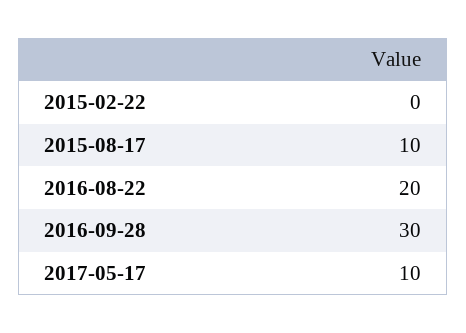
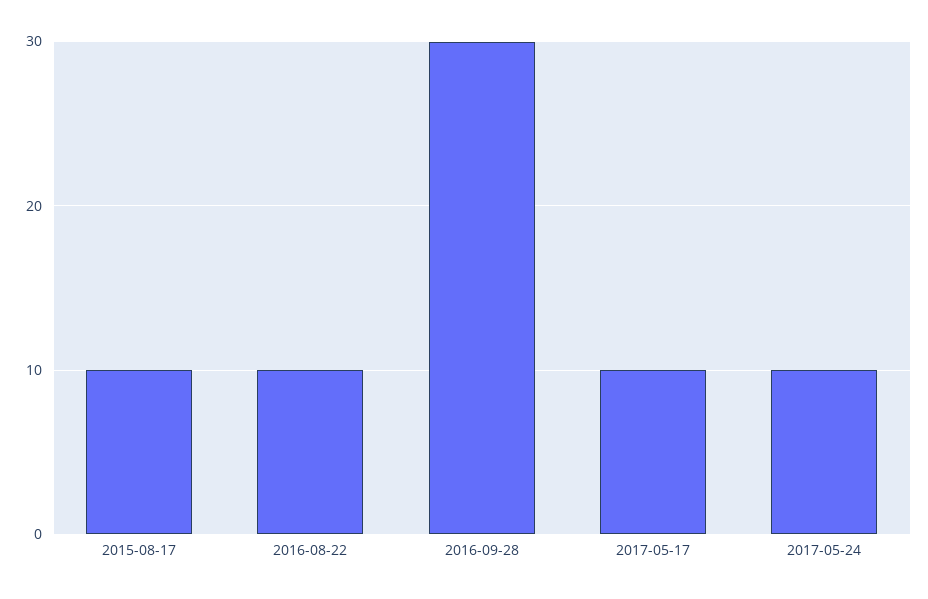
2015-02-22: 0 -> none
2016-08-22: 20 -> 10
2017-05-24: none -> 10

